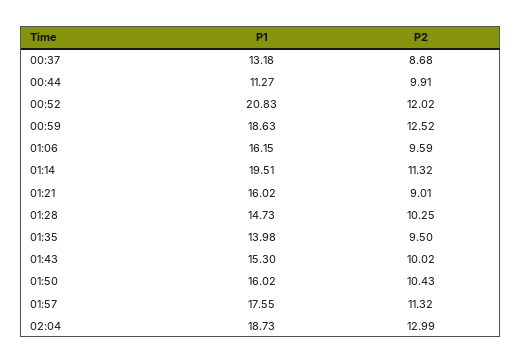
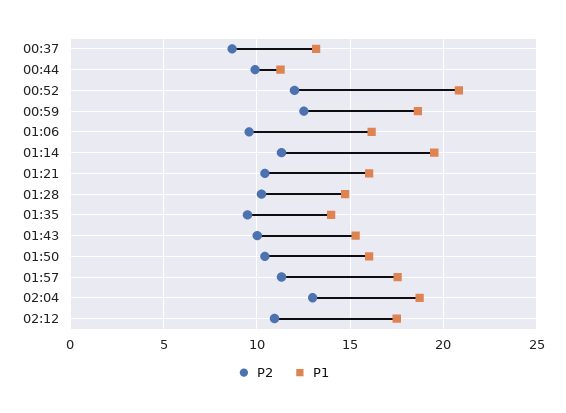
P2, 01:21: 9.01 -> 10.5
P2, 02:12: none -> 11
P1, 02:12: none -> 17.5

